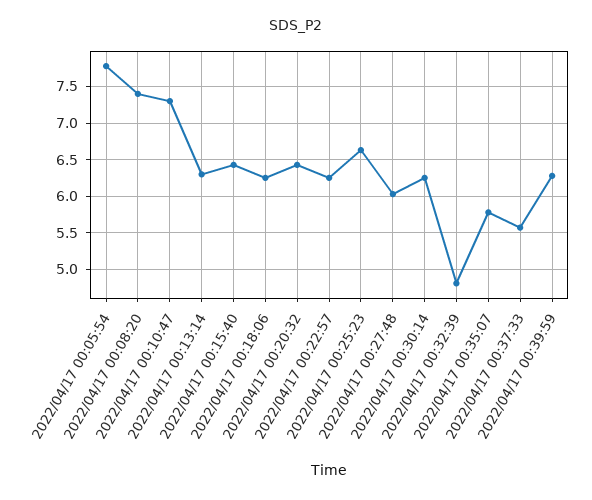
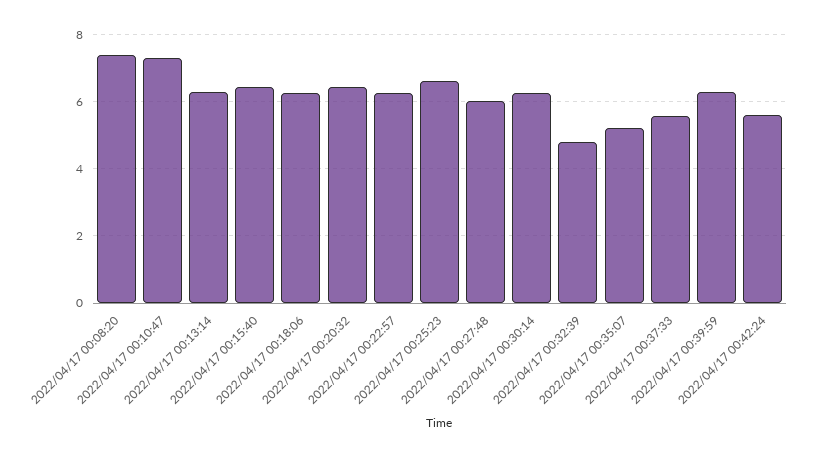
2022/04/17 00:05:54: 7.8 -> none
2022/04/17 00:35:07: 5.8 -> 5.2
2022/04/17 00:42:24: none -> 5.6

